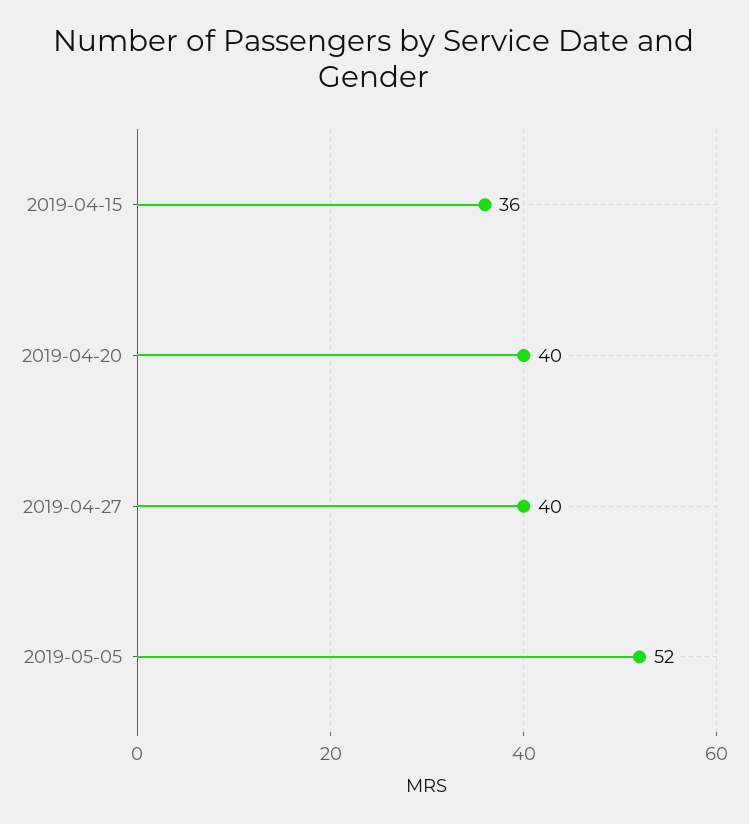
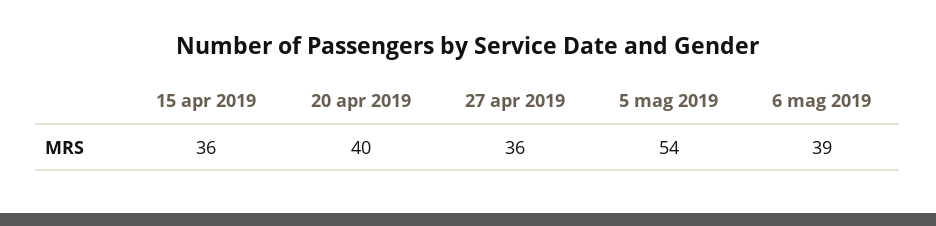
2019-04-27: 40 -> 36
2019-05-05: 52 -> 54
6 mag 2019: none -> 39

